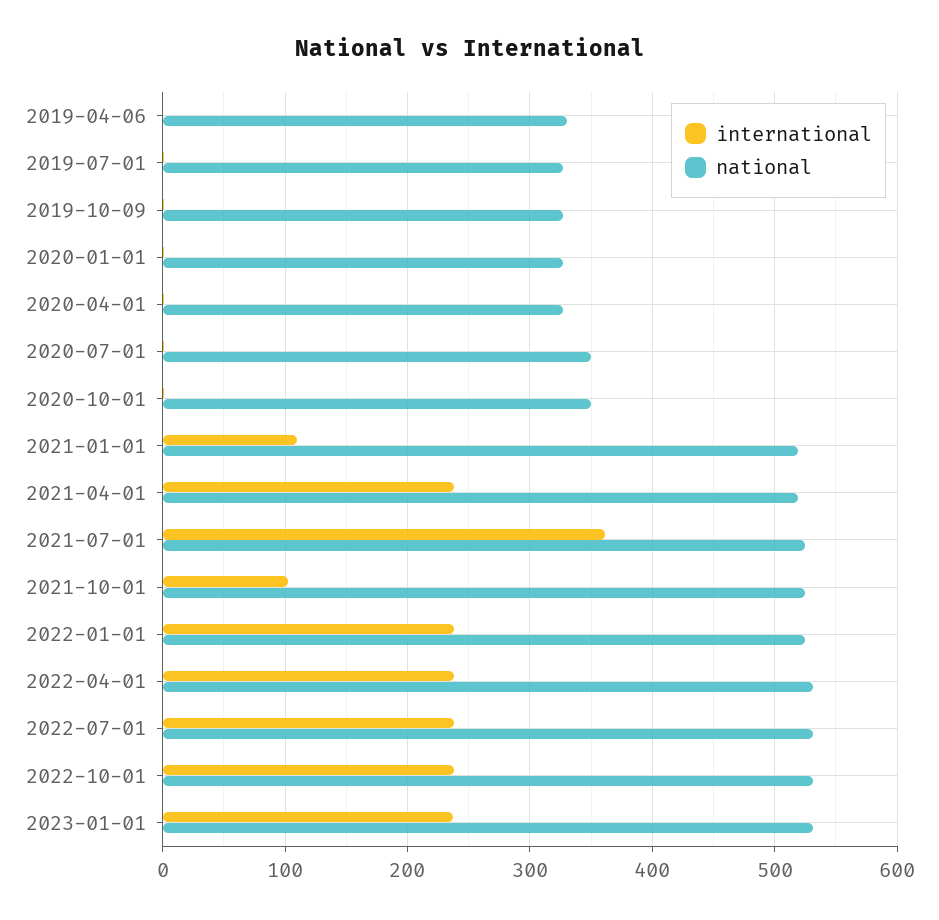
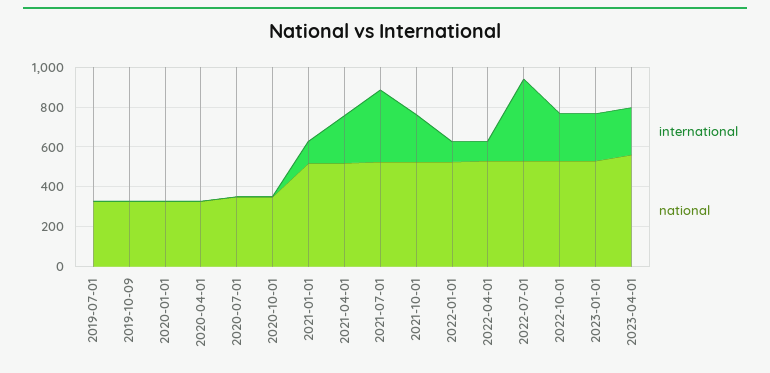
international, 2019-04-06: 0 -> none
national, 2019-04-06: 330 -> none
international, 2021-10-01: 100 -> 250
international, 2022-01-01: 240 -> 100
international, 2022-04-01: 240 -> 100
international, 2022-07-01: 240 -> 400
international, 2023-04-01: none -> 250
national, 2023-04-01: none -> 550

